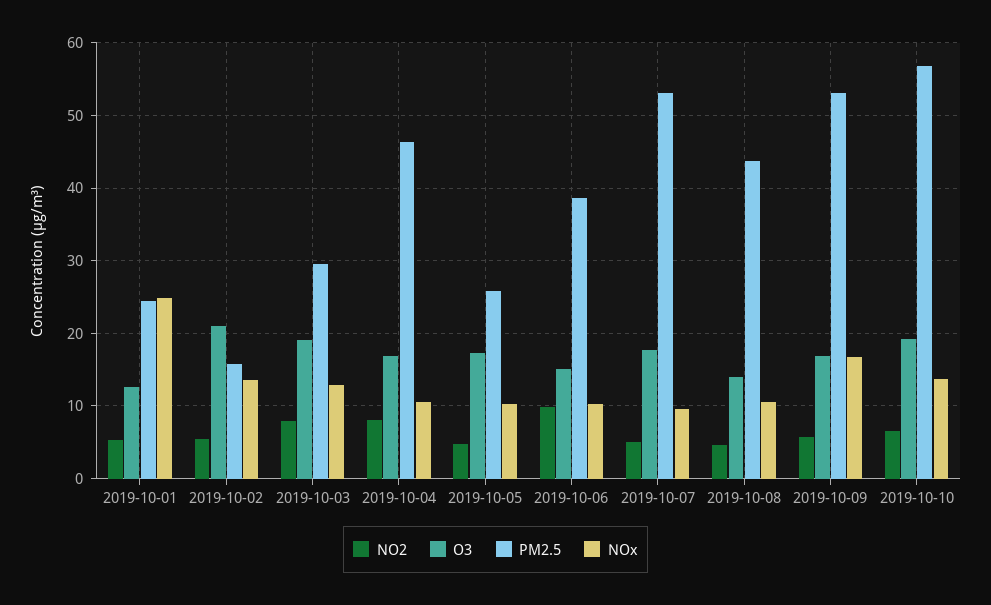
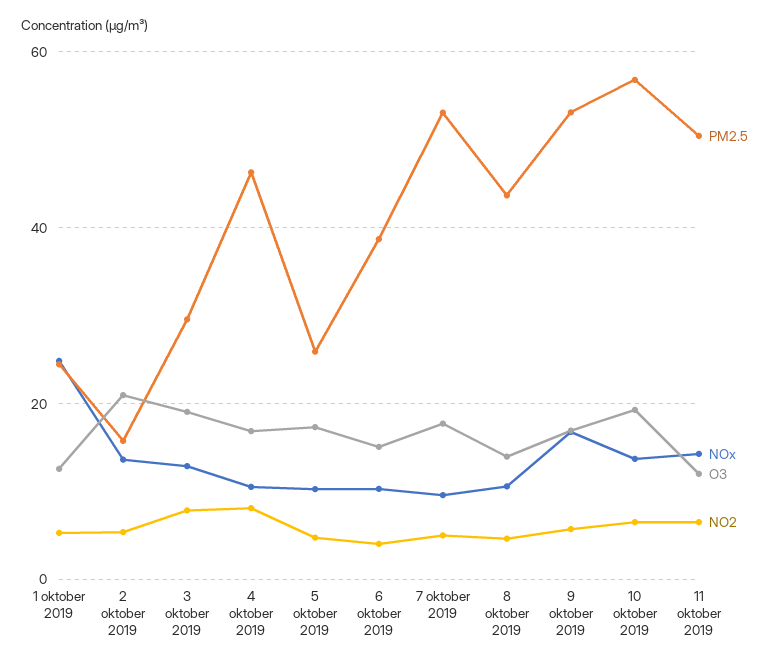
NO2, 2019-10-06: 10 -> 4
PM2.5, 11 oktober 2019: none -> 50
NOx, 11 oktober 2019: none -> 14
O3, 11 oktober 2019: none -> 12
NO2, 11 oktober 2019: none -> 6

